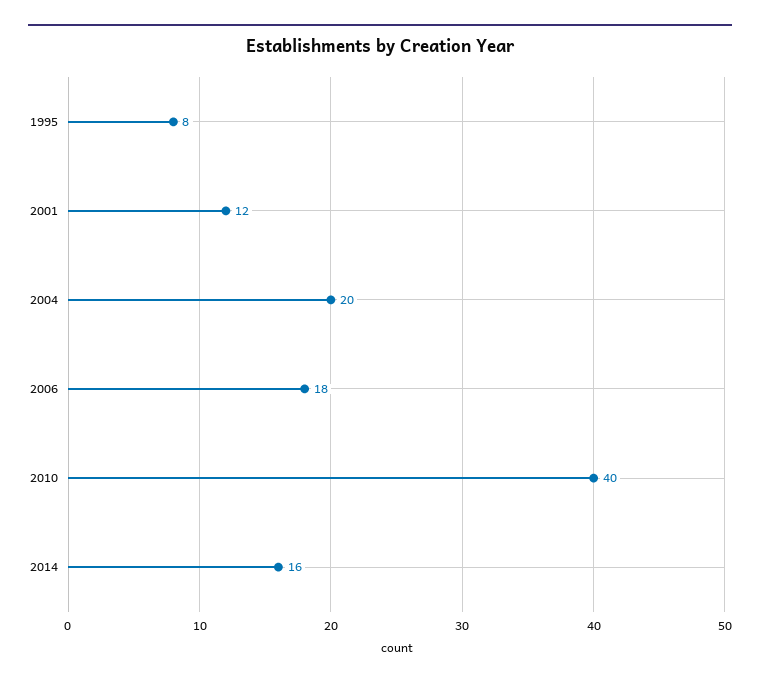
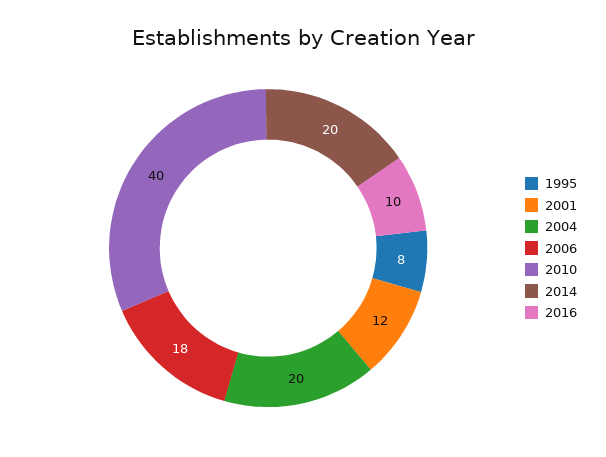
2014: 16 -> 20
2016: none -> 10

